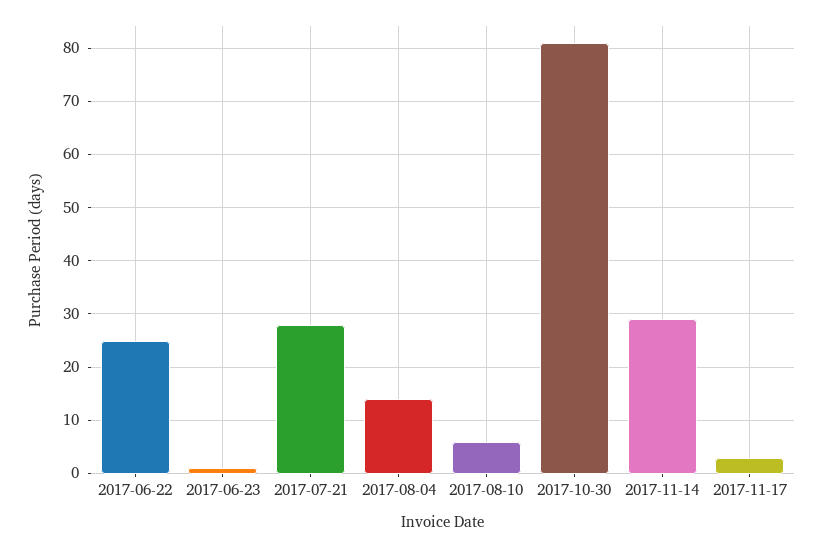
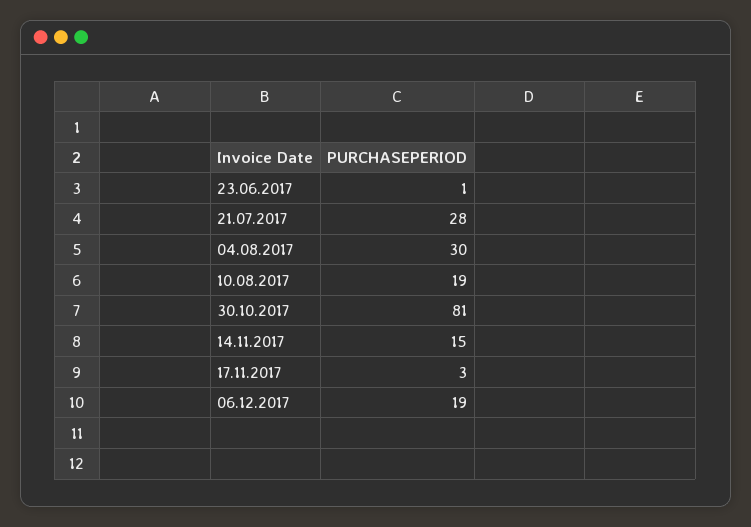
2017-06-22: 25 -> none
2017-08-04: 15 -> 30
2017-08-10: 5 -> 19
2017-11-14: 30 -> 15
06.12.2017: none -> 19

